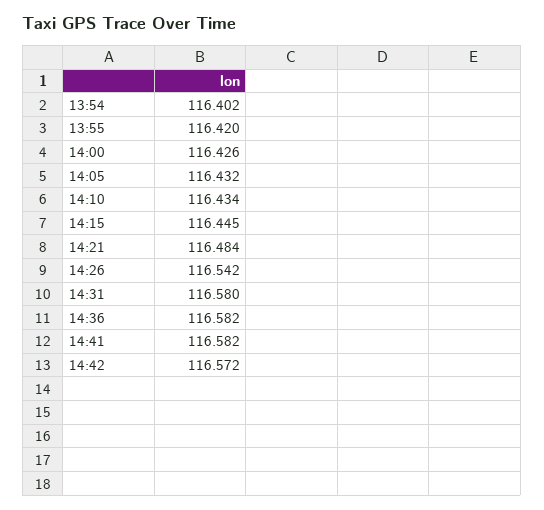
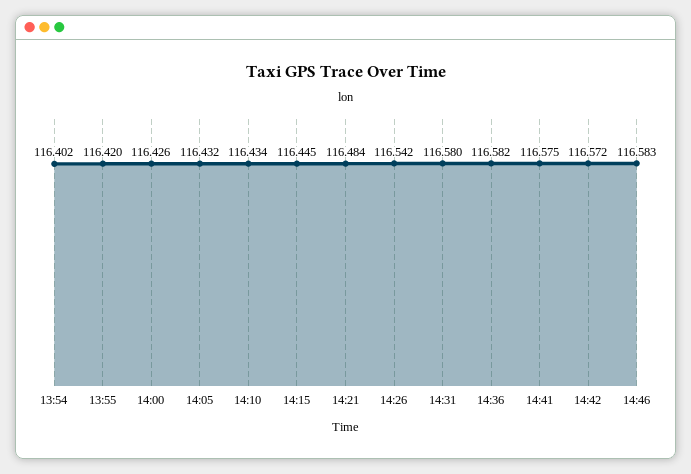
14:41: 116.582 -> 116.575
14:46: none -> 116.583

